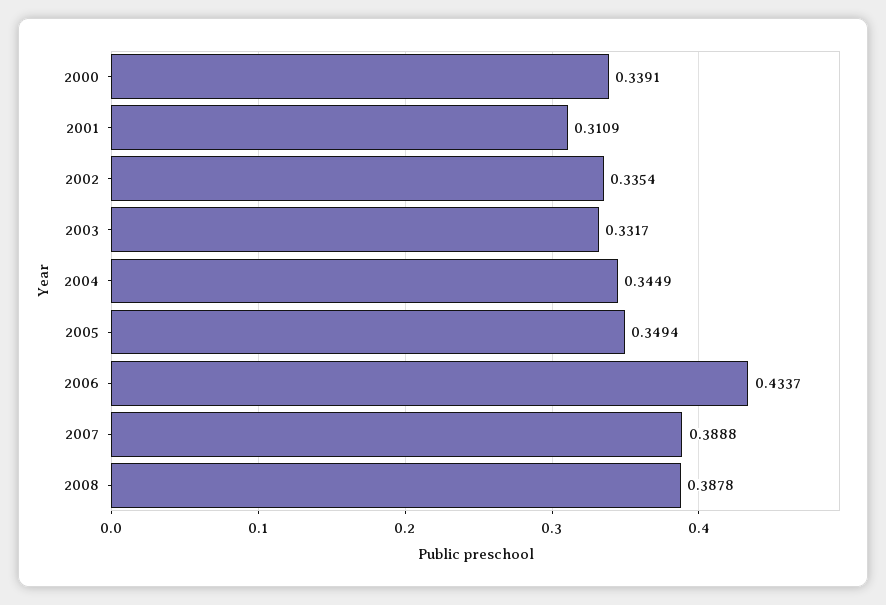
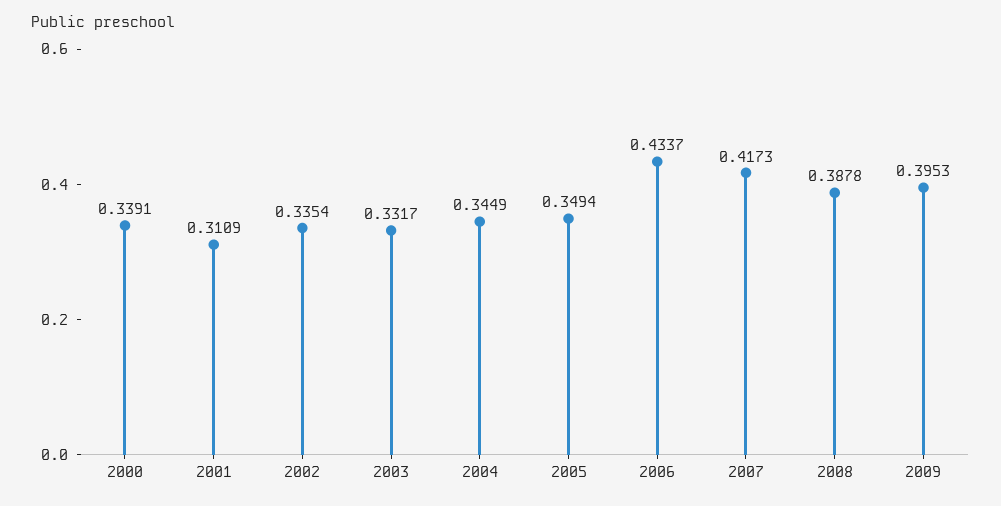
2007: 0.3888 -> 0.4173
2009: none -> 0.3953

